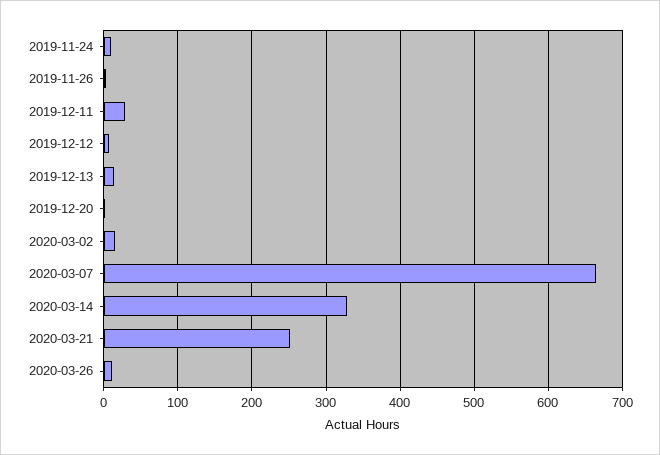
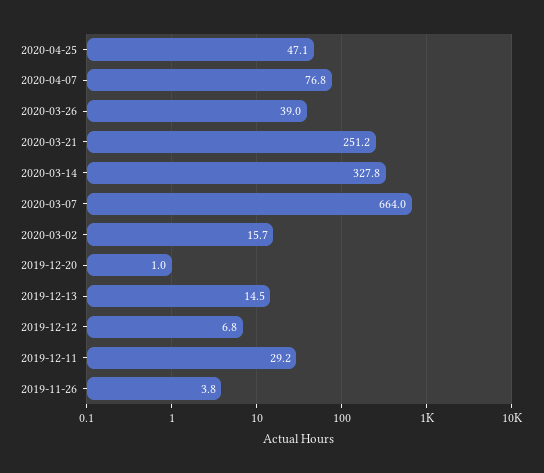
2019-11-24: 10 -> none
2020-03-26: 10 -> 39
2020-04-25: none -> 47.1
2020-04-07: none -> 76.8

